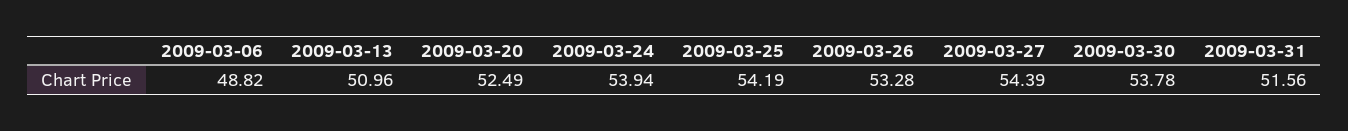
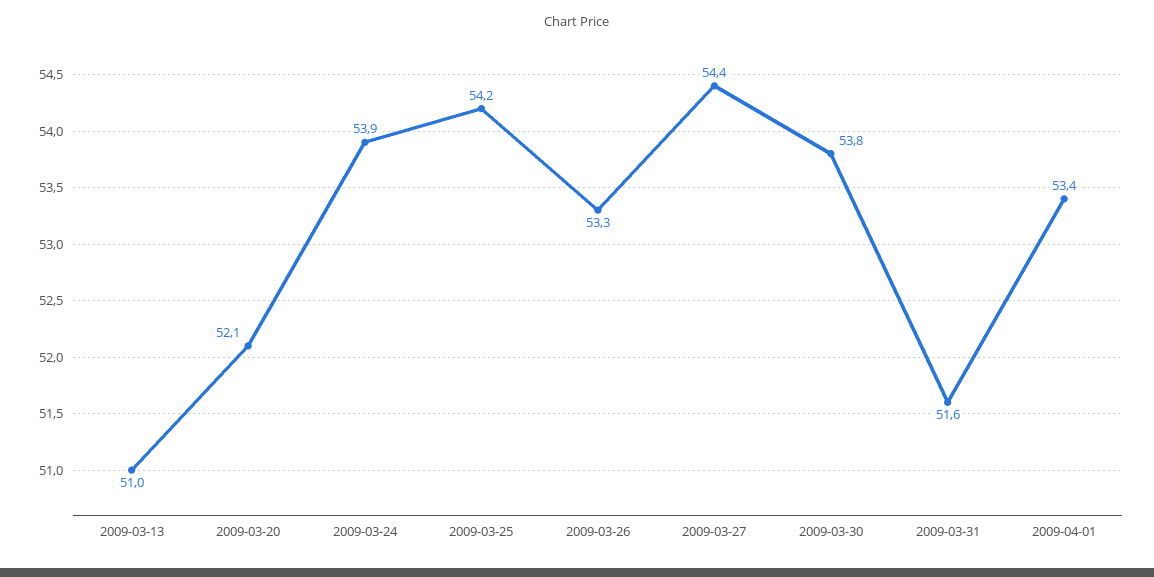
2009-03-06: 48.82 -> none
2009-03-20: 52.49 -> 52.1
2009-04-01: none -> 53.4

